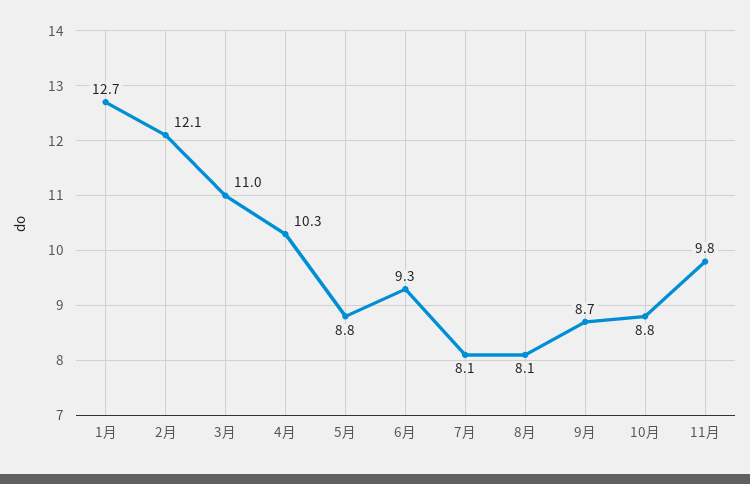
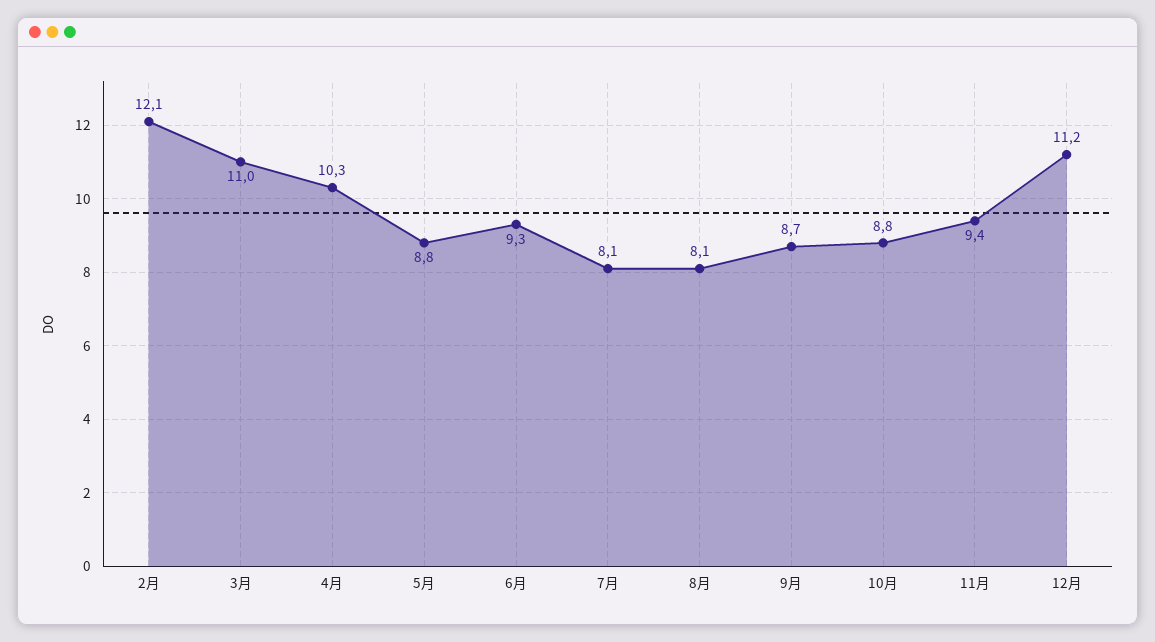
1月: 12.7 -> none
11月: 9.8 -> 9.4
12月: none -> 11.2

